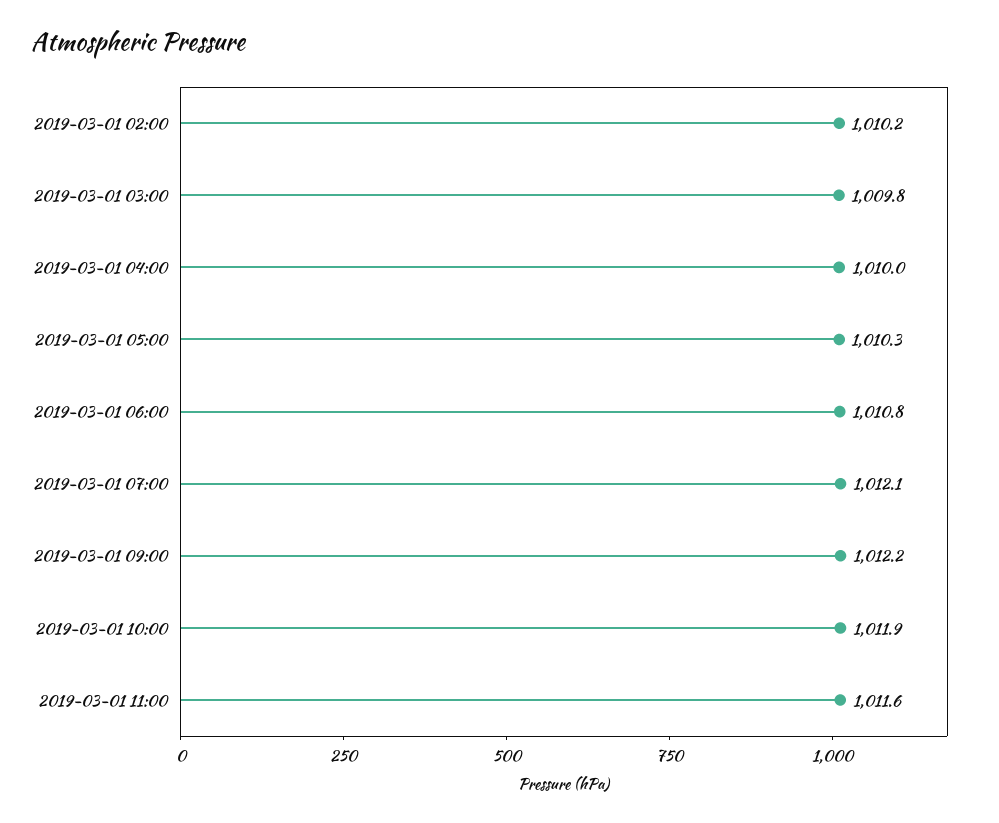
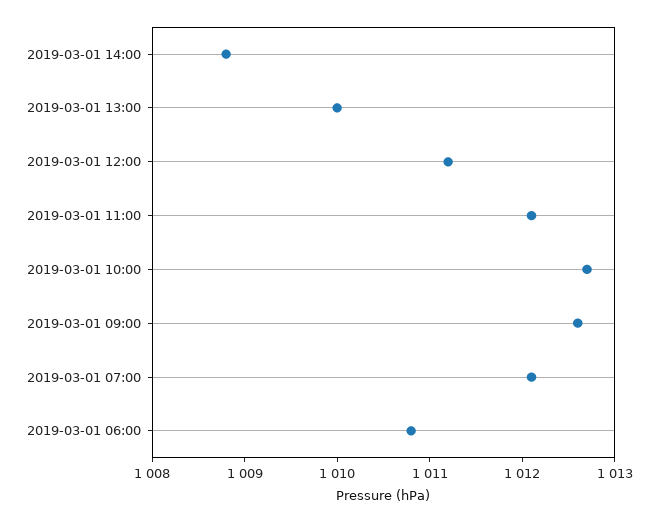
2019-03-01 02:00: 1010.2 -> none
2019-03-01 03:00: 1009.8 -> none
2019-03-01 04:00: 1010 -> none
2019-03-01 05:00: 1010.3 -> none
2019-03-01 09:00: 1012.2 -> 1012.6
2019-03-01 10:00: 1011.9 -> 1012.7
2019-03-01 11:00: 1011.6 -> 1012.1
2019-03-01 14:00: none -> 1008.8
2019-03-01 13:00: none -> 1010
2019-03-01 12:00: none -> 1011.2

